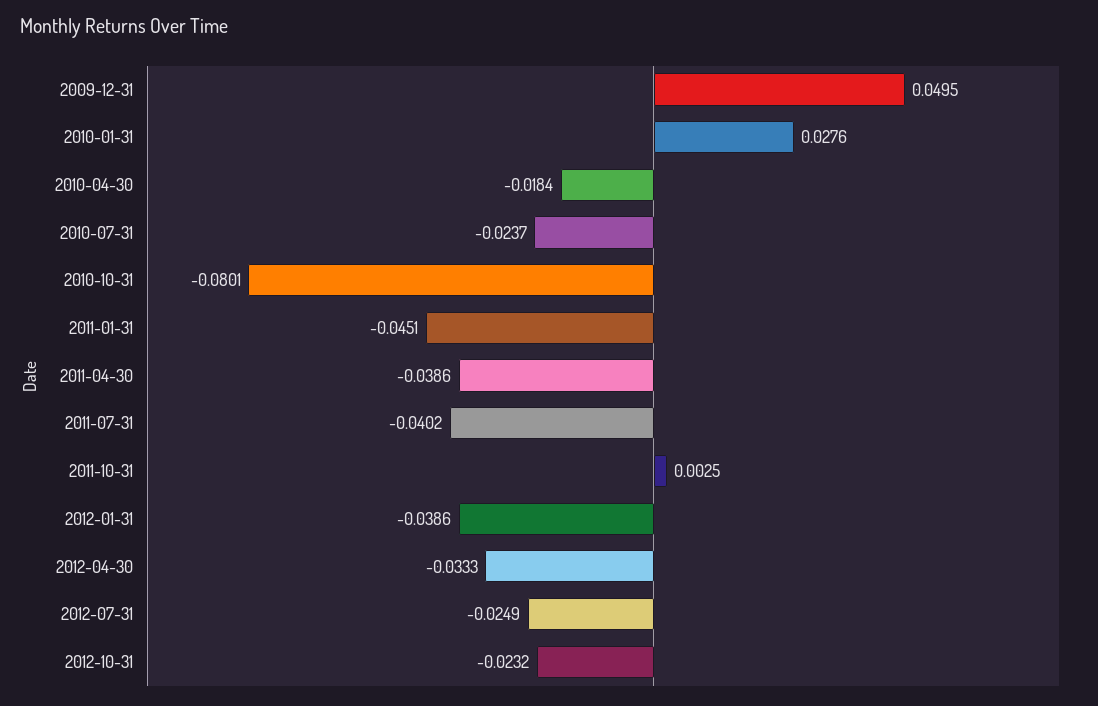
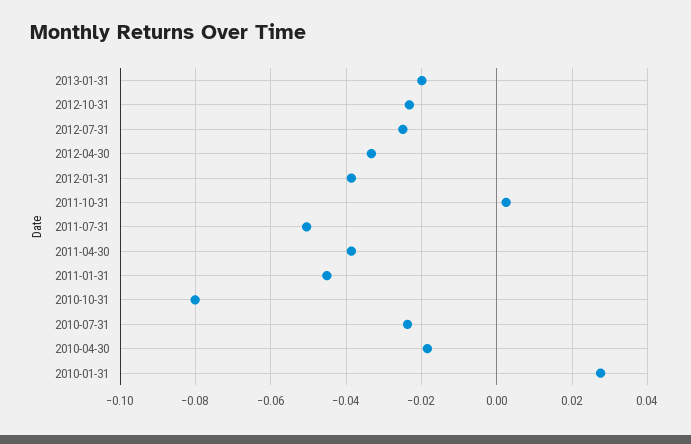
2009-12-31: 0.0495 -> none
2011-07-31: -0.0402 -> -0.05
2013-01-31: none -> -0.02

